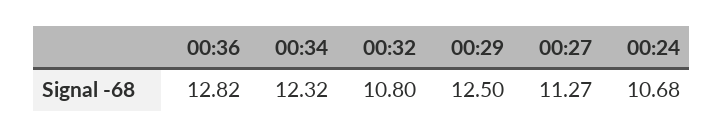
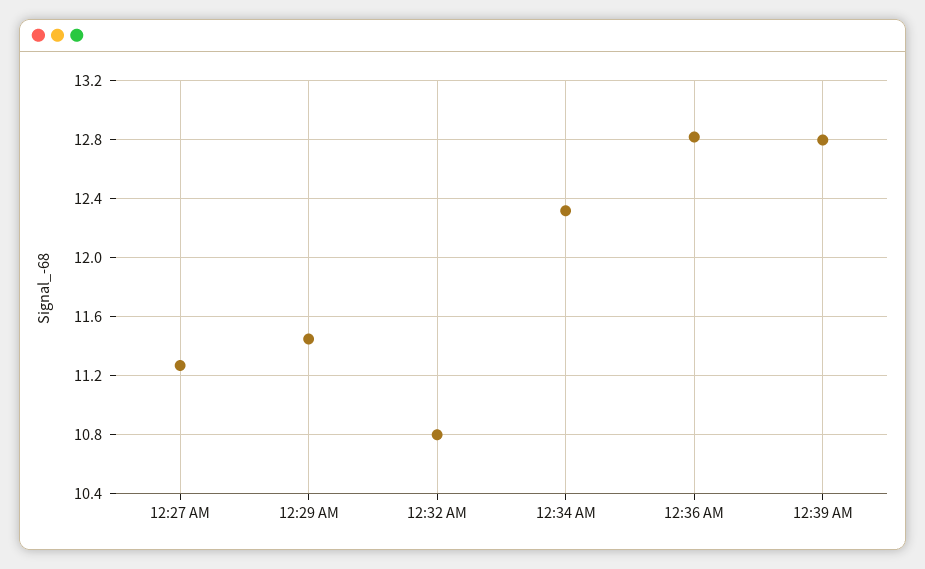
00:29: 12.5 -> 11.45
00:24: 10.68 -> none
12:39 AM: none -> 12.8

